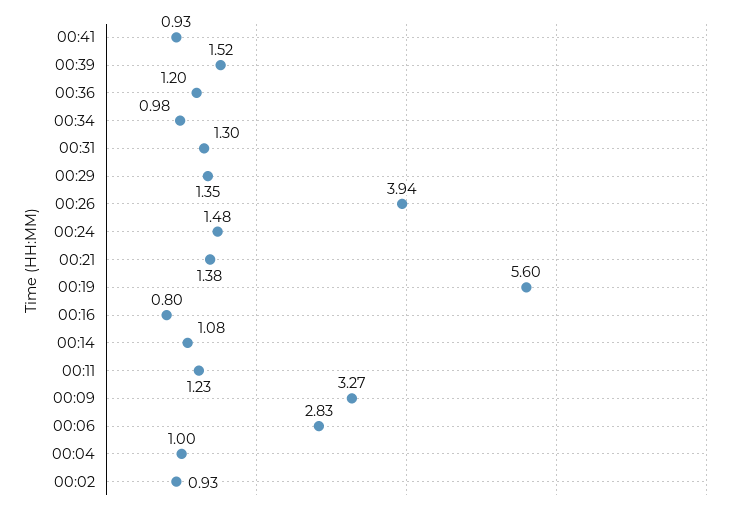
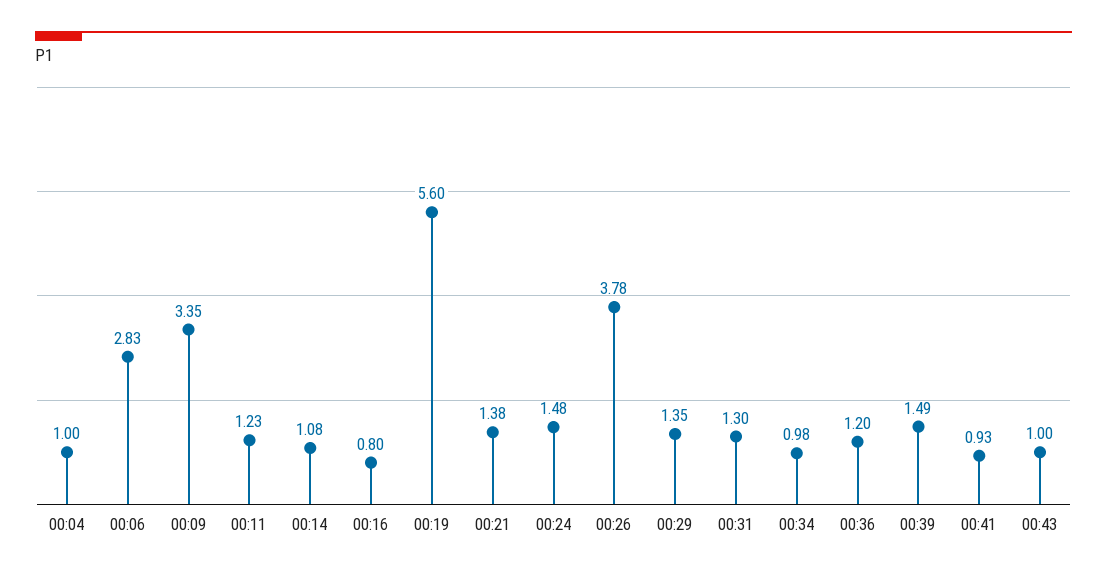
00:39: 1.52 -> 1.49
00:26: 3.94 -> 3.78
00:09: 3.27 -> 3.35
00:02: 0.93 -> none
00:43: none -> 1

